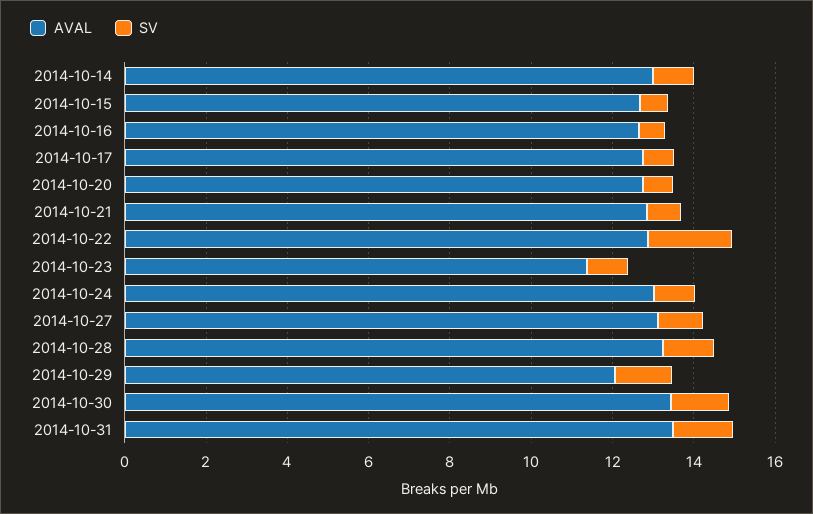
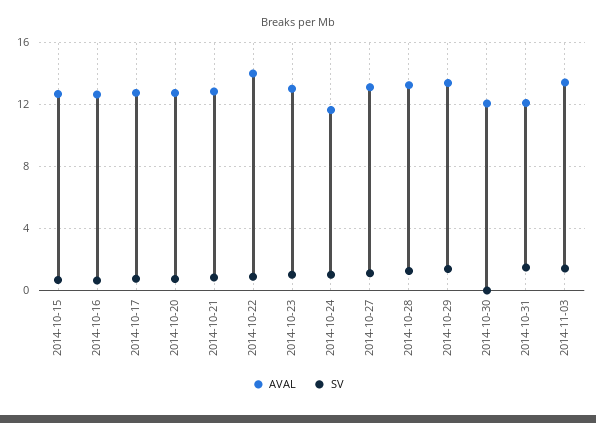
AVAL, 2014-10-14: 13 -> none
SV, 2014-10-14: 1 -> none
AVAL, 2014-10-22: 13 -> 14
SV, 2014-10-22: 2 -> 1
AVAL, 2014-10-23: 11.5 -> 13
AVAL, 2014-10-24: 13 -> 11.5
AVAL, 2014-10-29: 12 -> 13.5
AVAL, 2014-10-30: 13.5 -> 12
SV, 2014-10-30: 1.5 -> 0
AVAL, 2014-10-31: 13.5 -> 12
AVAL, 2014-11-03: none -> 13.5
SV, 2014-11-03: none -> 1.5

